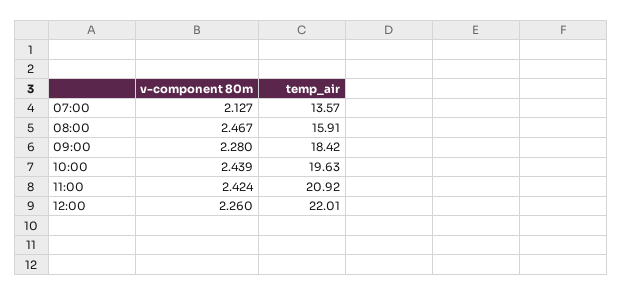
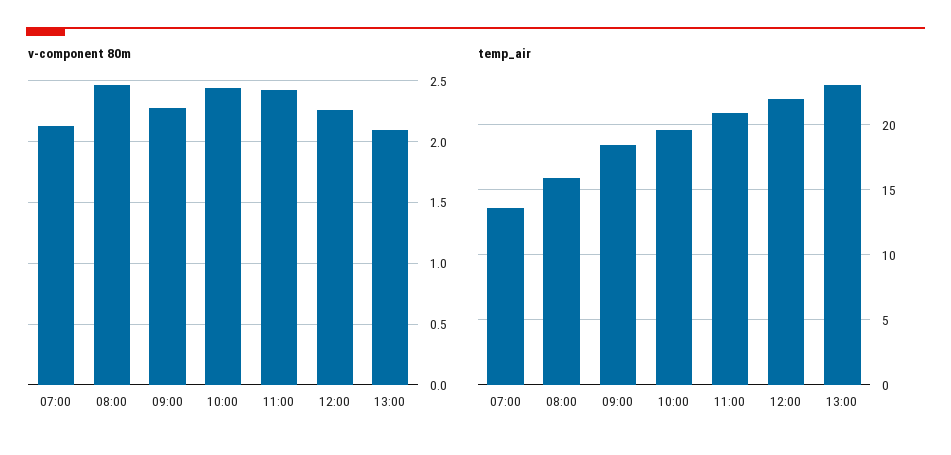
v-component 80m, 13:00: none -> 2.1
temp_air, 13:00: none -> 23

